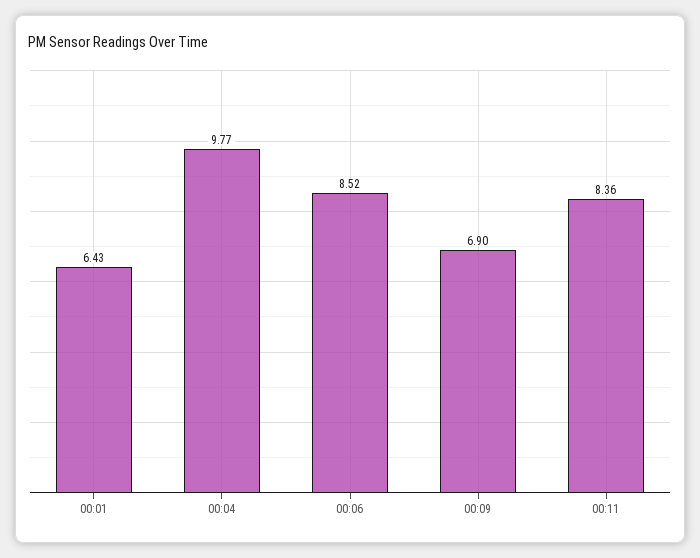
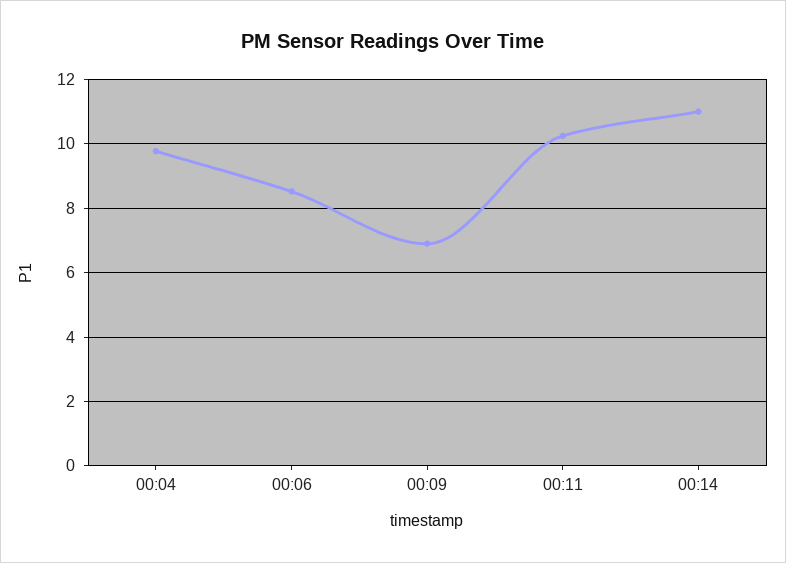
00:01: 6.43 -> none
00:11: 8.36 -> 10.2
00:14: none -> 11

